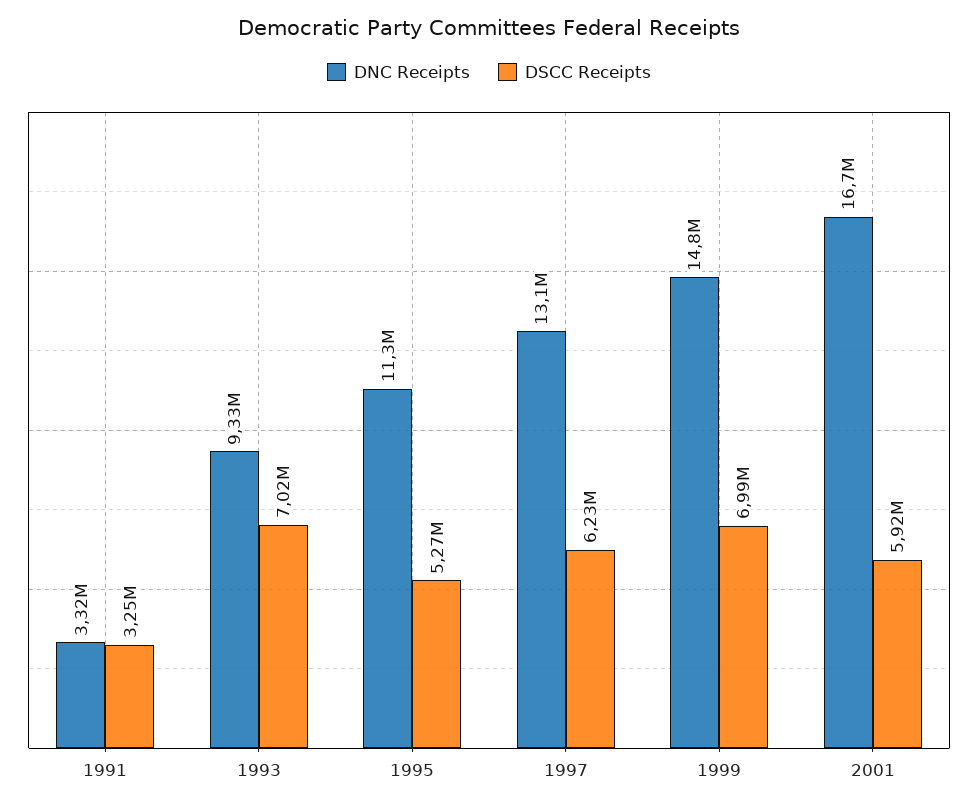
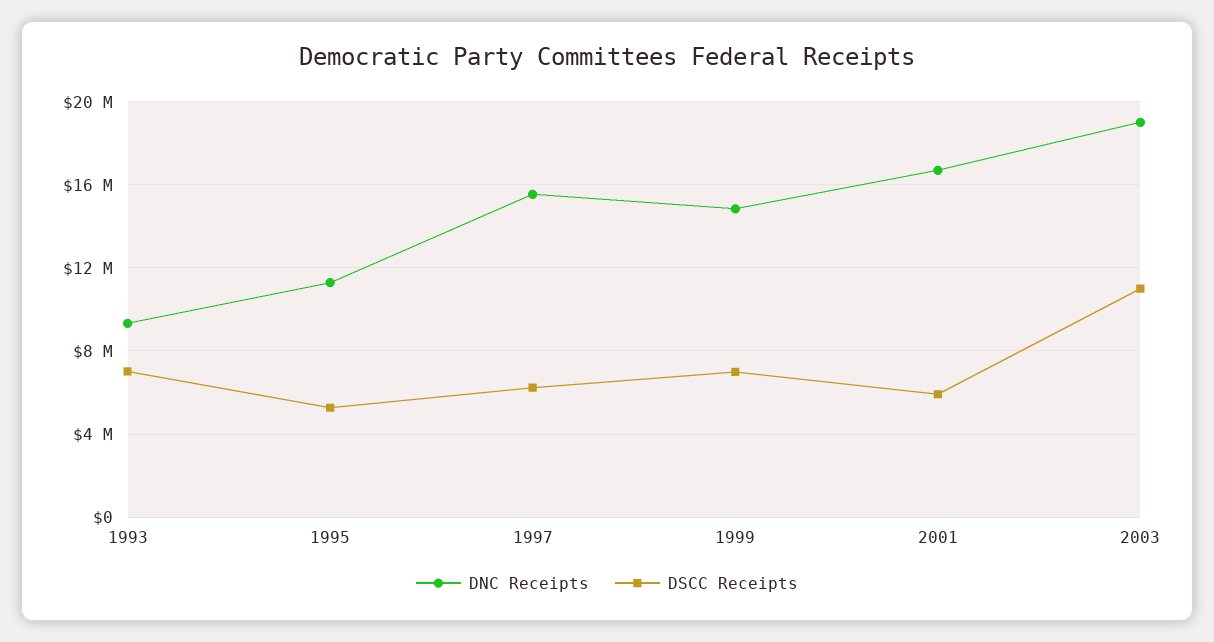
DNC Receipts, 1991: 3320000 -> none
DSCC Receipts, 1991: 3250000 -> none
DNC Receipts, 1997: 13100000 -> 15500000
DNC Receipts, 2003: none -> 19000000
DSCC Receipts, 2003: none -> 11000000

